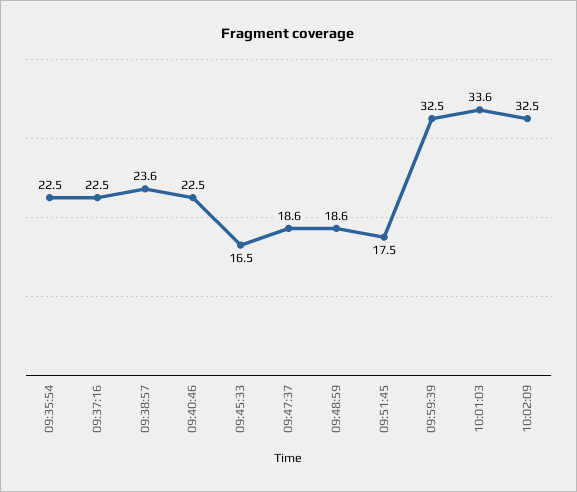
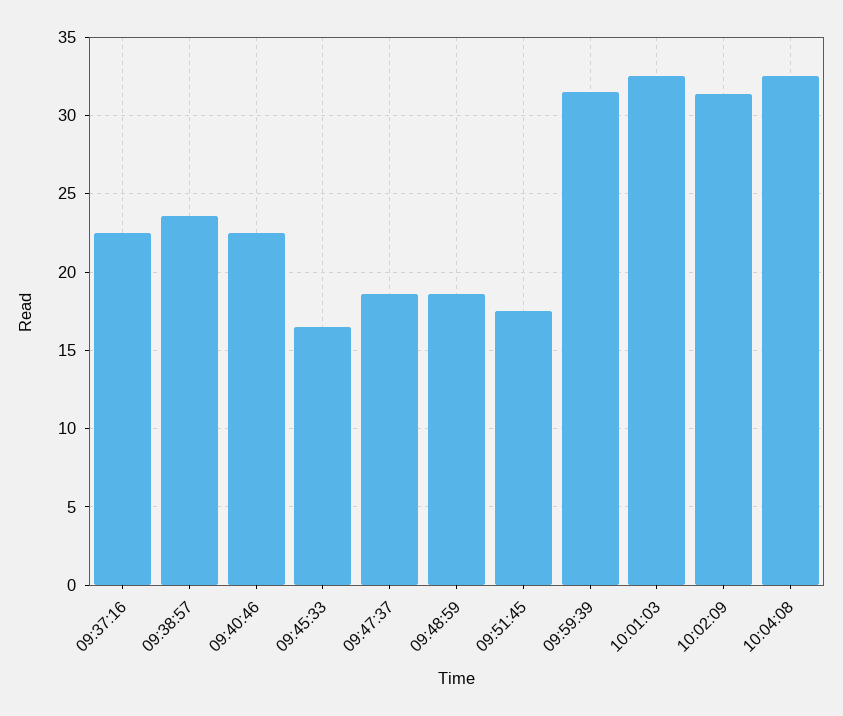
09:35:54: 22.5 -> none
09:59:39: 32.5 -> 31.5
10:01:03: 33.6 -> 32.5
10:02:09: 32.5 -> 31.5
10:04:08: none -> 32.5

